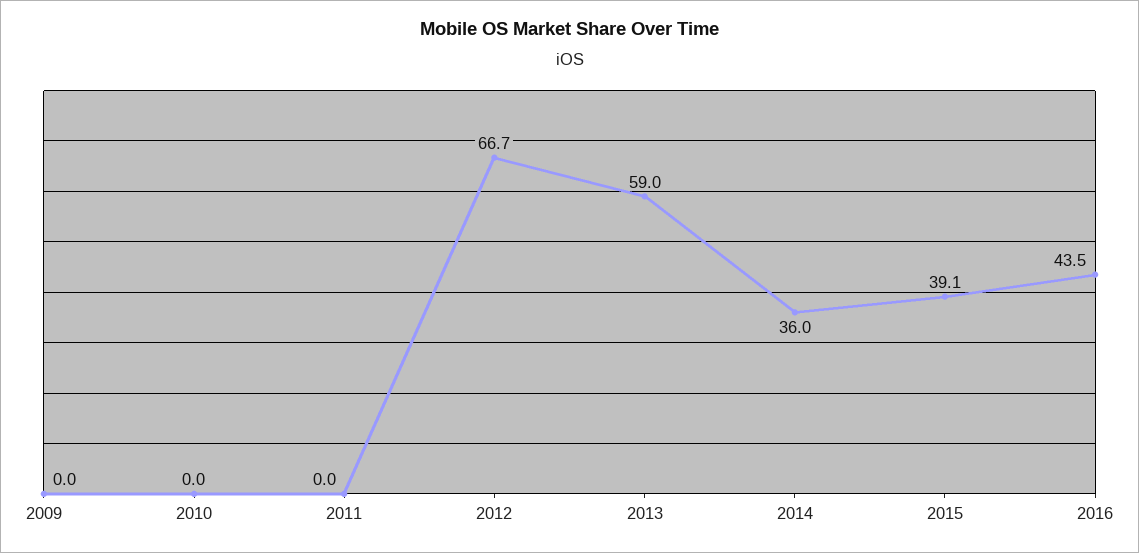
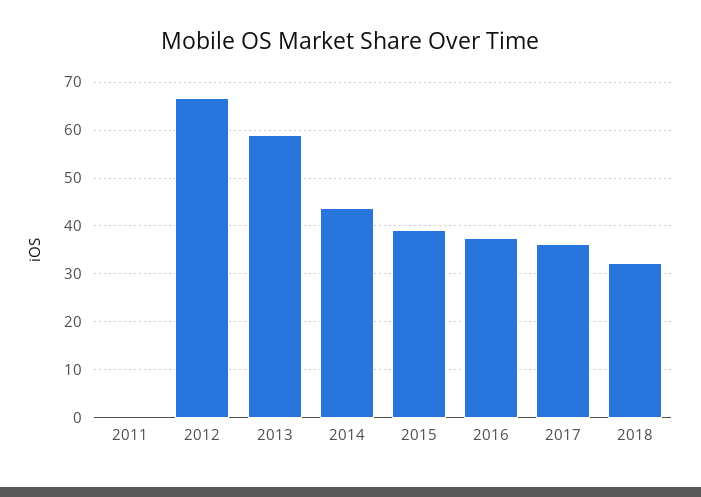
2009: 0 -> none
2010: 0 -> none
2014: 36 -> 44
2016: 43.5 -> 38
2017: none -> 36
2018: none -> 32

